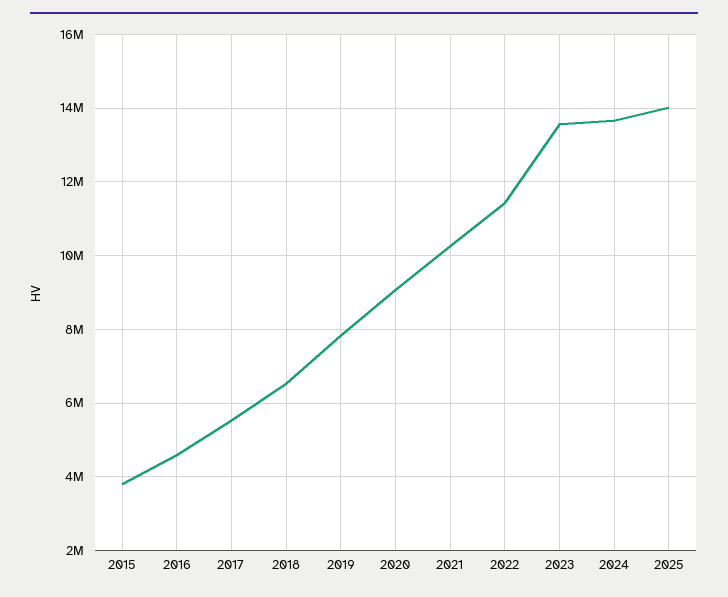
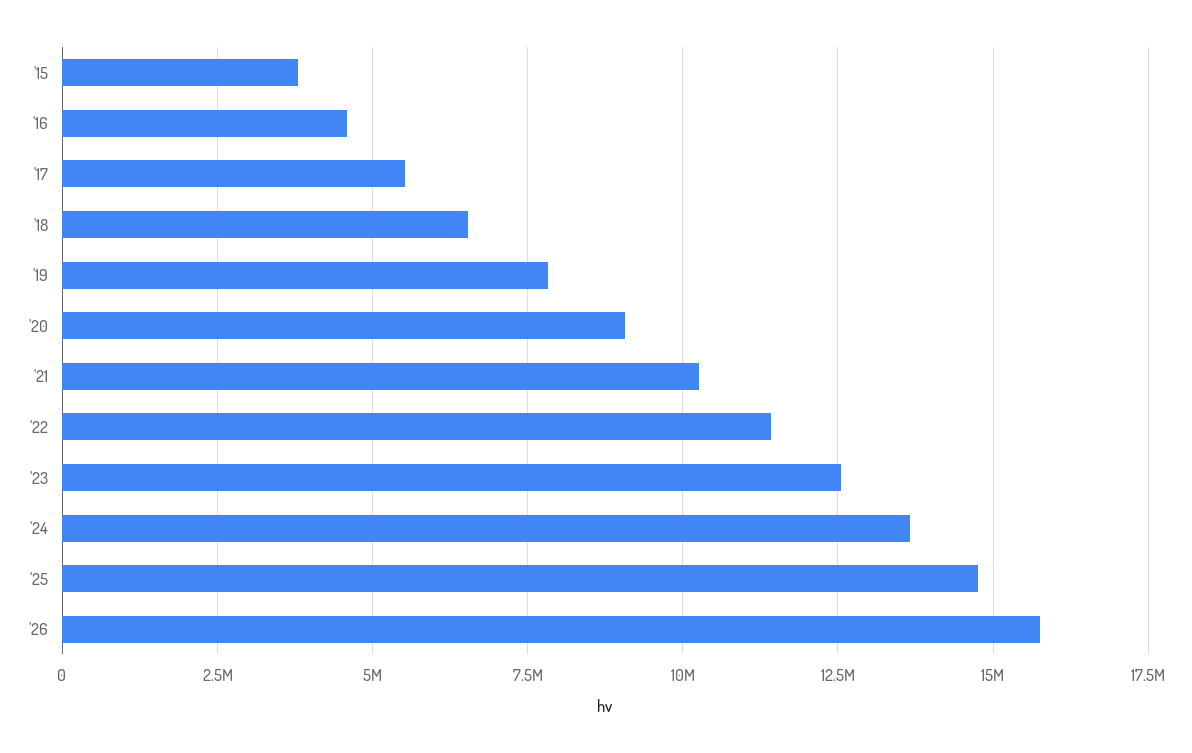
2023: 13600000 -> 12500000
2025: 14000000 -> 14750000
'26: none -> 15750000

